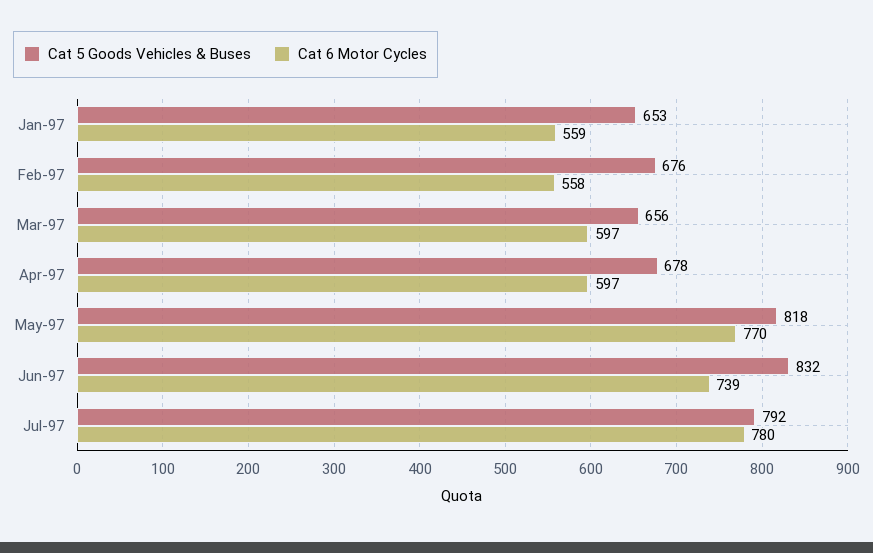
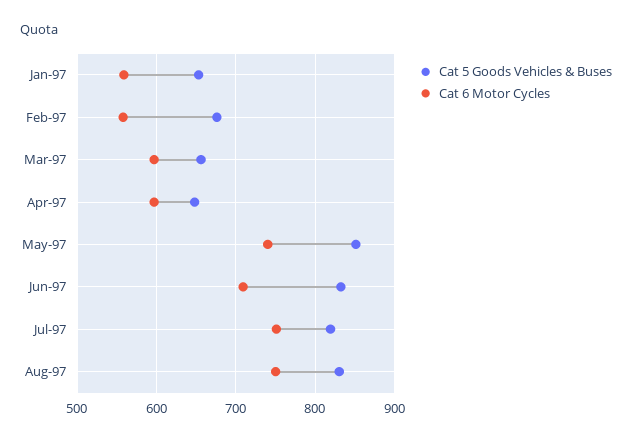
Cat 5 Goods Vehicles & Buses, Apr-97: 678 -> 650
Cat 5 Goods Vehicles & Buses, May-97: 818 -> 850
Cat 6 Motor Cycles, May-97: 770 -> 740
Cat 6 Motor Cycles, Jun-97: 739 -> 710
Cat 5 Goods Vehicles & Buses, Jul-97: 792 -> 820
Cat 6 Motor Cycles, Jul-97: 780 -> 750
Cat 5 Goods Vehicles & Buses, Aug-97: none -> 830
Cat 6 Motor Cycles, Aug-97: none -> 750

